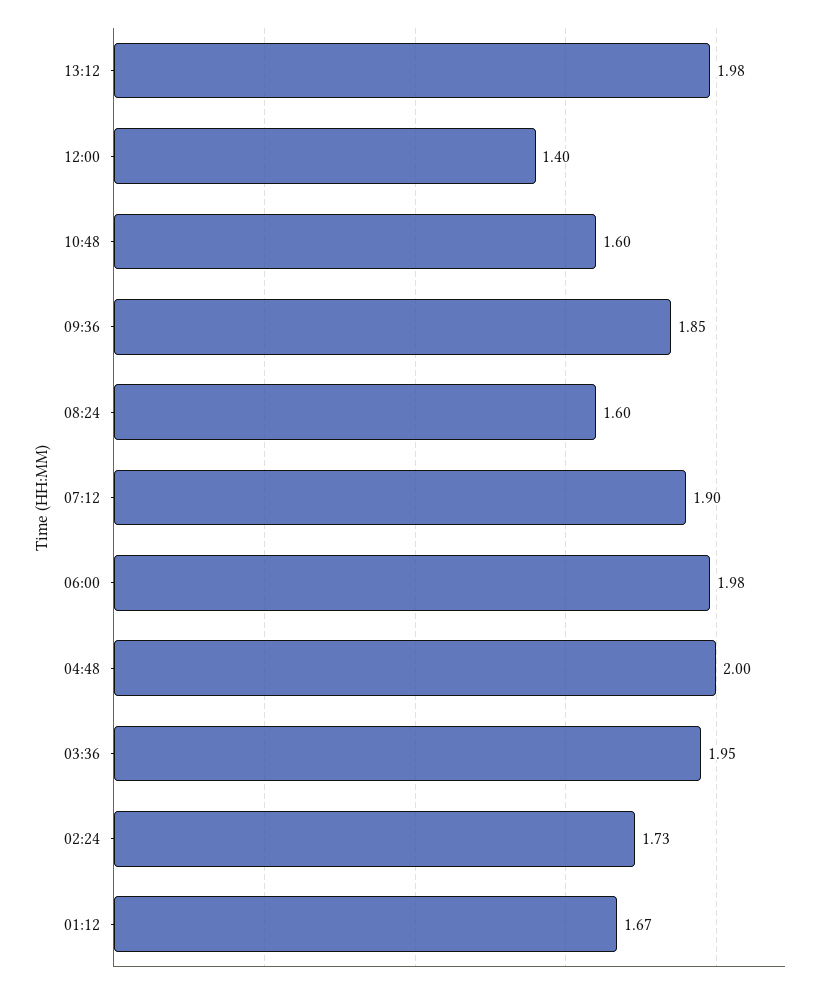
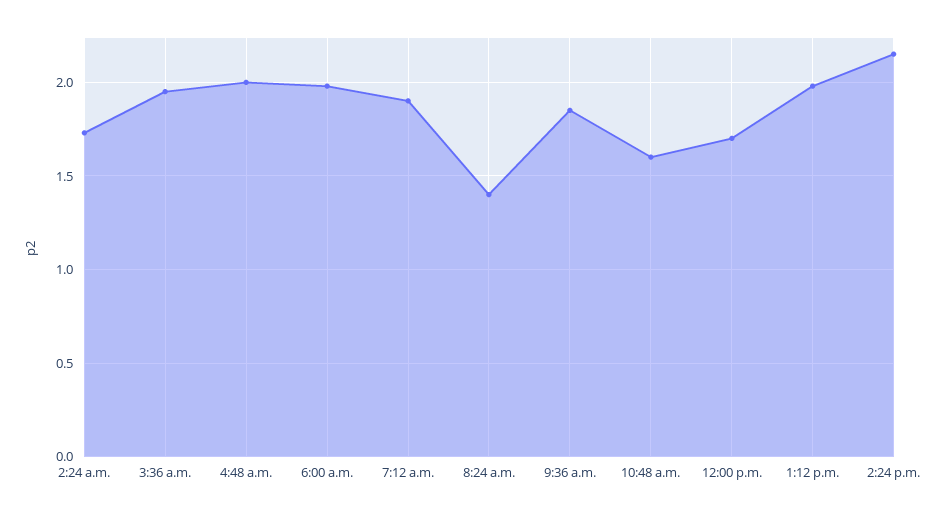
12:00: 1.4 -> 1.7
08:24: 1.6 -> 1.4
01:12: 1.67 -> none
2:24 p.m.: none -> 2.15

